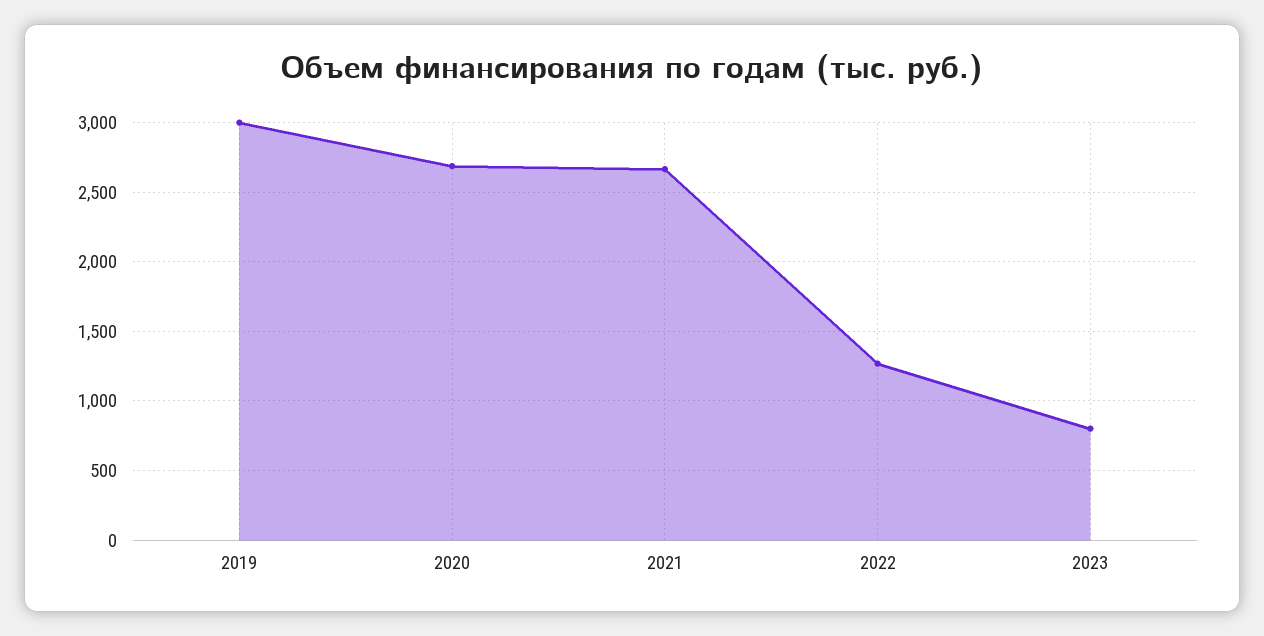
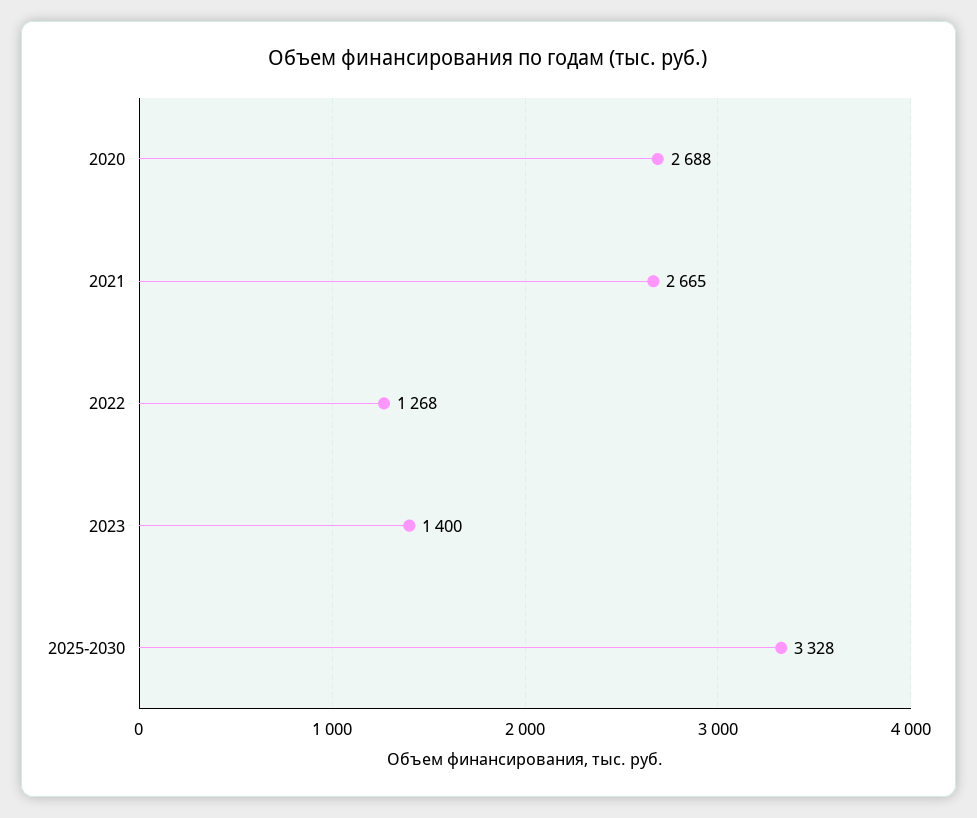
2019: 3000 -> none
2023: 800 -> 1400
2025-2030: none -> 3328

